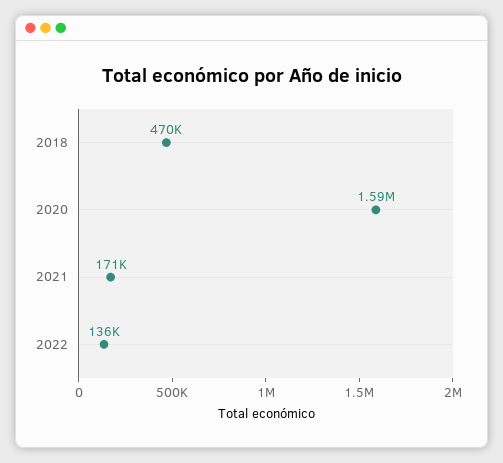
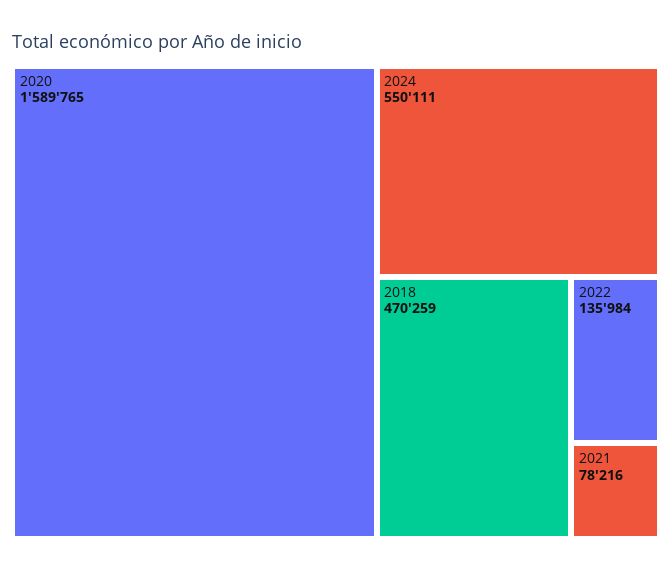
2021: 171000 -> 78216
2024: none -> 550111

